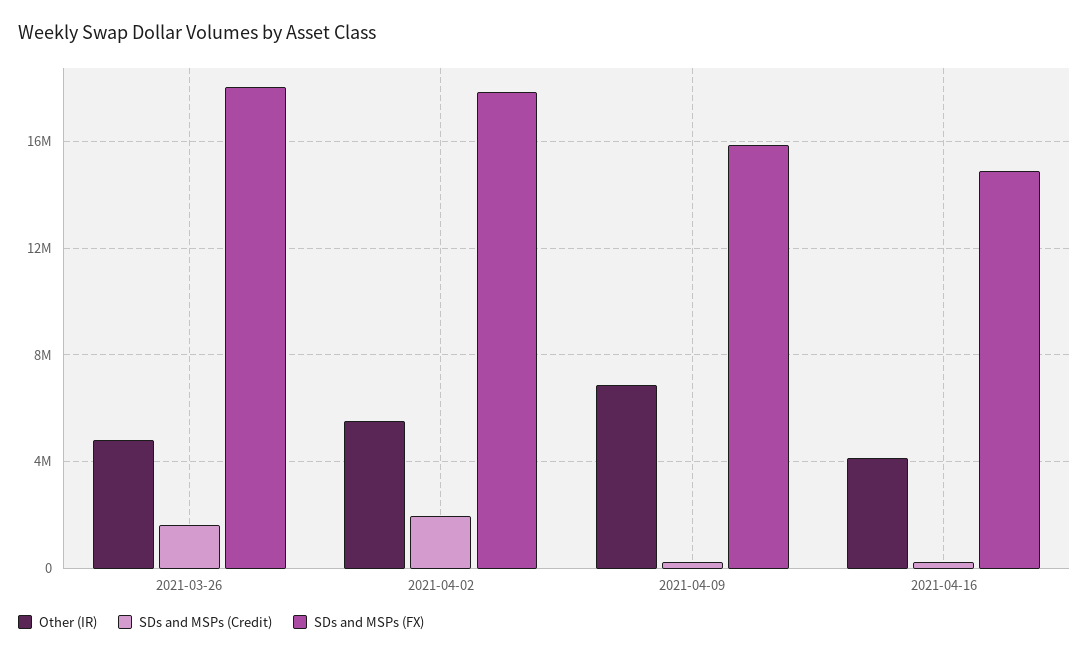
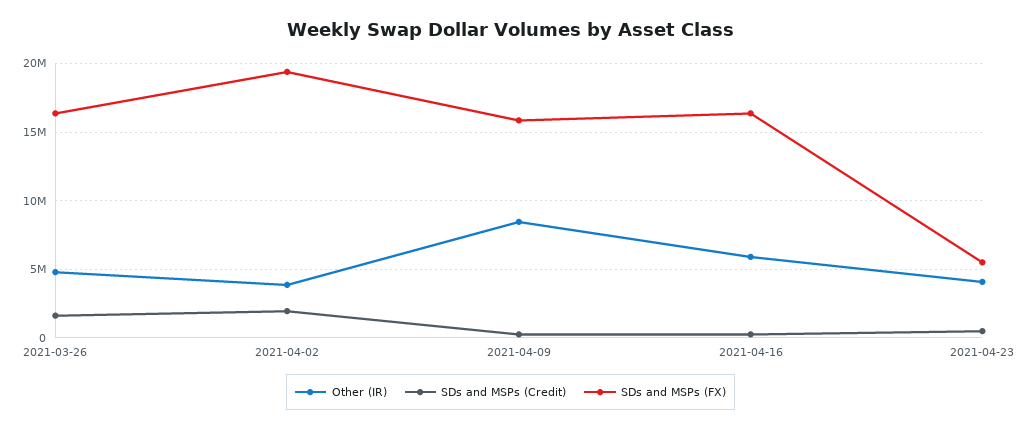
SDs and MSPs (FX), 2021-03-26: 18000000 -> 16500000
Other (IR), 2021-04-02: 5500000 -> 4000000
SDs and MSPs (FX), 2021-04-02: 18000000 -> 19500000
Other (IR), 2021-04-09: 7000000 -> 8500000
Other (IR), 2021-04-16: 4000000 -> 6000000
SDs and MSPs (FX), 2021-04-16: 15000000 -> 16500000
Other (IR), 2021-04-23: none -> 4000000
SDs and MSPs (Credit), 2021-04-23: none -> 500000
SDs and MSPs (FX), 2021-04-23: none -> 5500000

